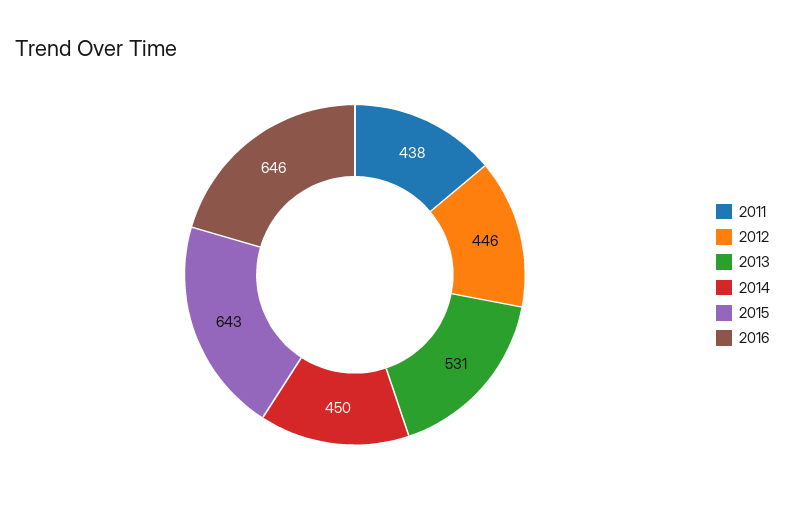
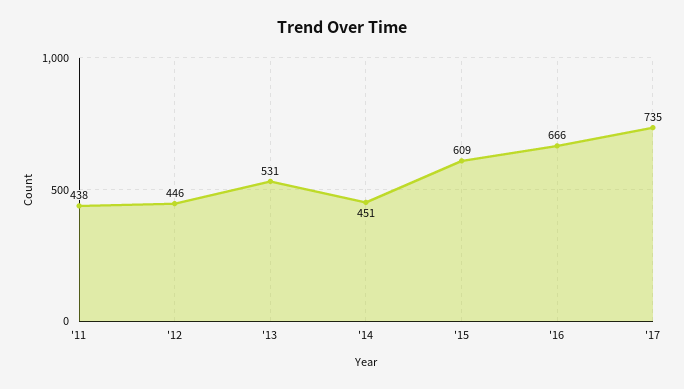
2014: 450 -> 451
2015: 643 -> 609
2016: 646 -> 666
'17: none -> 735

